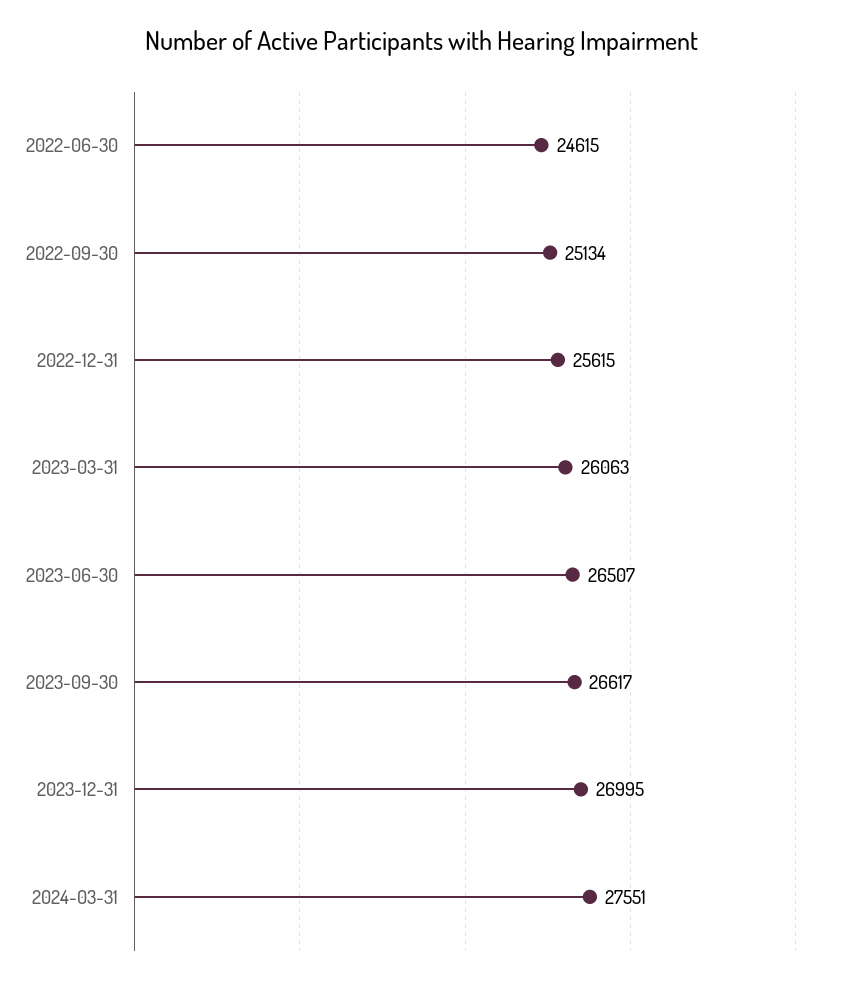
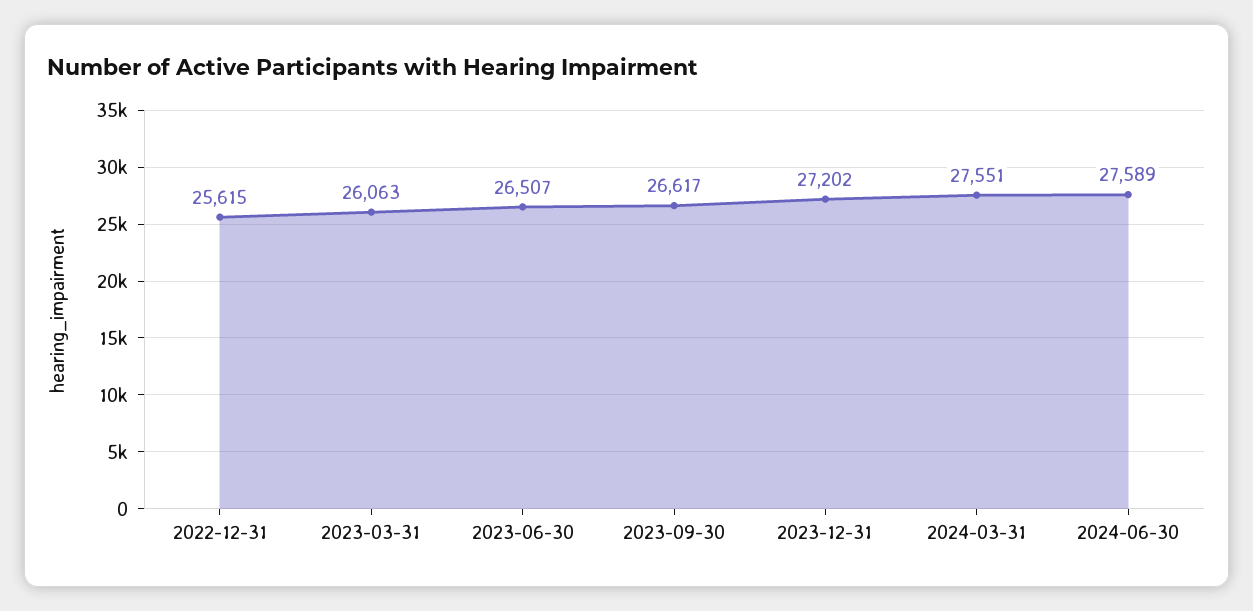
2022-06-30: 24615 -> none
2022-09-30: 25134 -> none
2023-12-31: 26995 -> 27202
2024-06-30: none -> 27589

